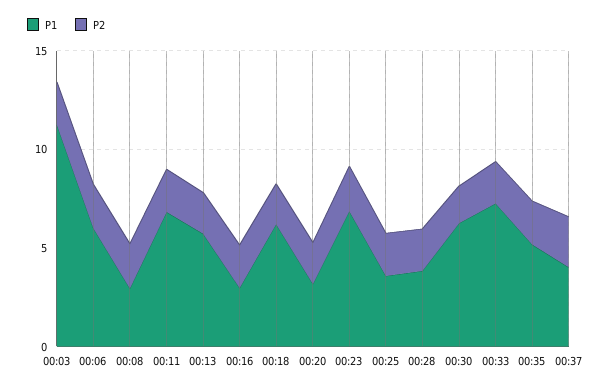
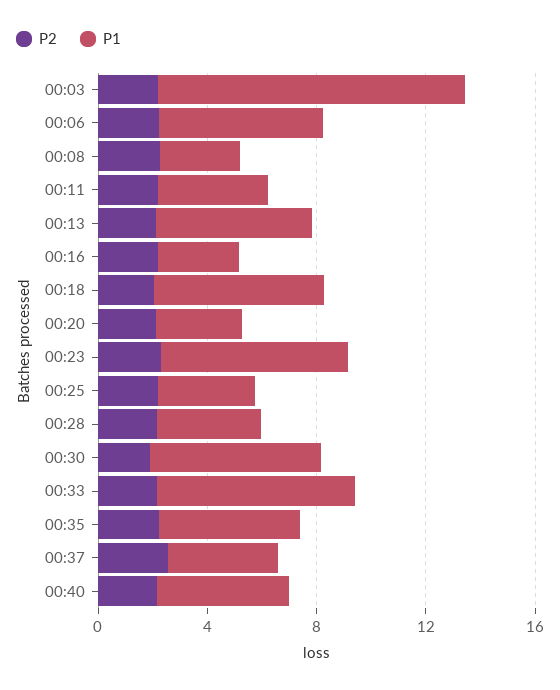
P1, 00:11: 7 -> 4
P2, 00:40: none -> 2
P1, 00:40: none -> 5

